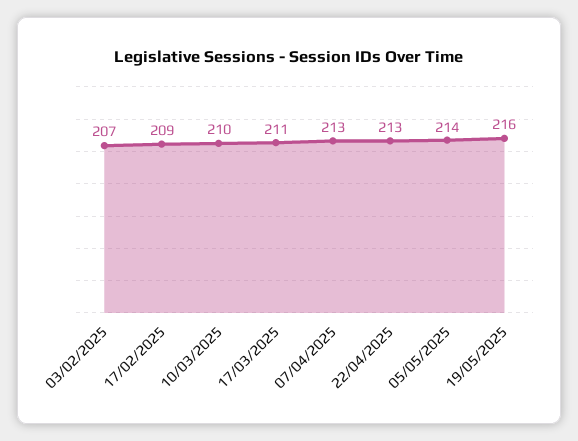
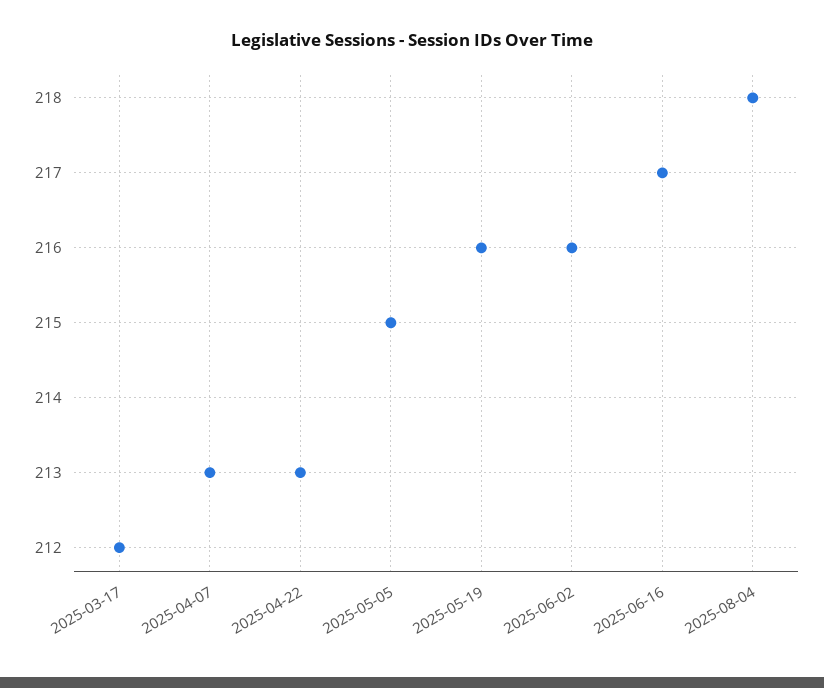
03/02/2025: 207 -> none
17/02/2025: 209 -> none
10/03/2025: 210 -> none
17/03/2025: 211 -> 212
05/05/2025: 214 -> 215
2025-06-02: none -> 216
2025-06-16: none -> 217
2025-08-04: none -> 218

